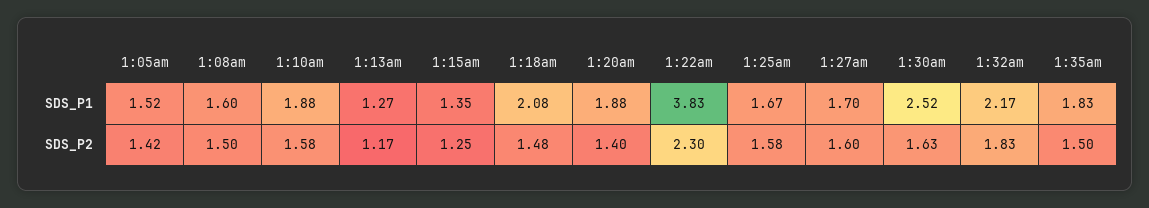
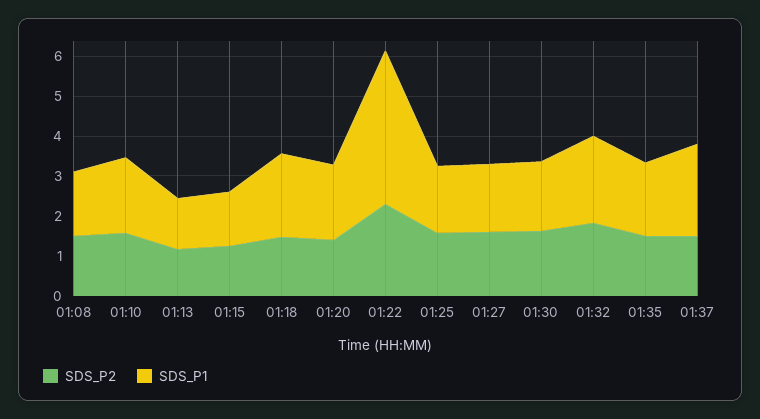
SDS_P1, 1:05am: 1.52 -> none
SDS_P1, 1:30am: 2.52 -> 1.75
SDS_P2, 1:05am: 1.42 -> none
SDS_P2, 01:37: none -> 1.5
SDS_P1, 01:37: none -> 2.25

